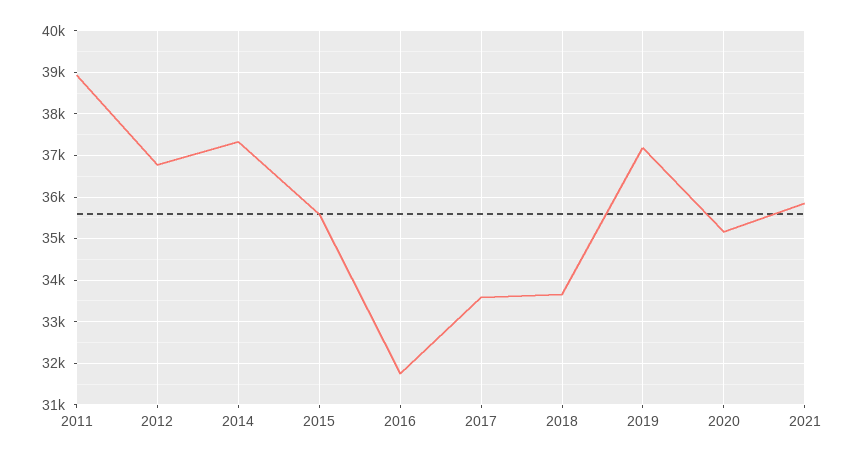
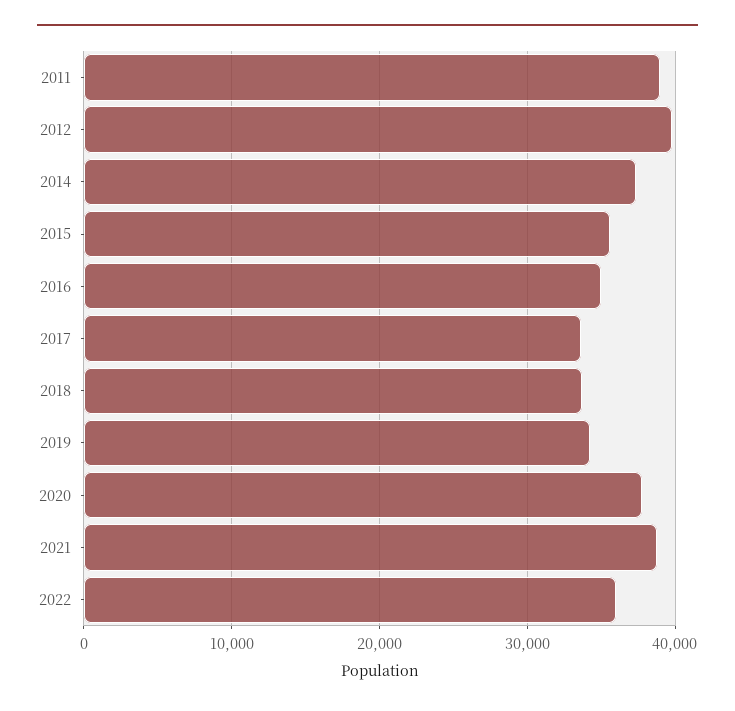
2012: 36800 -> 40000
2016: 31800 -> 35000
2019: 37200 -> 34000
2020: 35200 -> 38000
2021: 35800 -> 39000
2022: none -> 36000

